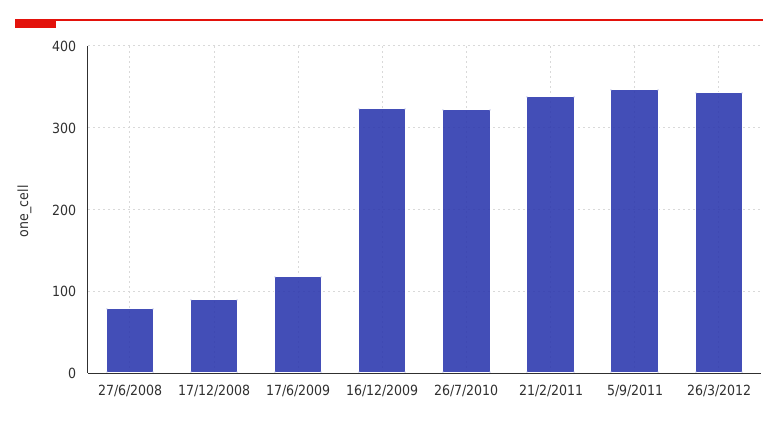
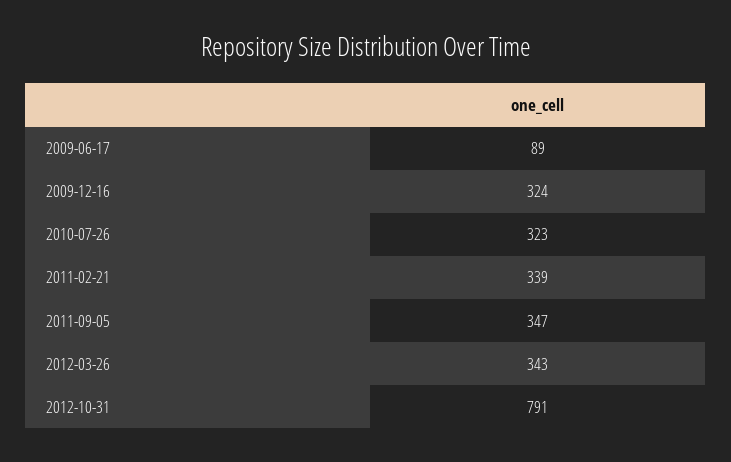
27/6/2008: 80 -> none
17/12/2008: 90 -> none
17/6/2009: 120 -> 89
2012-10-31: none -> 791

